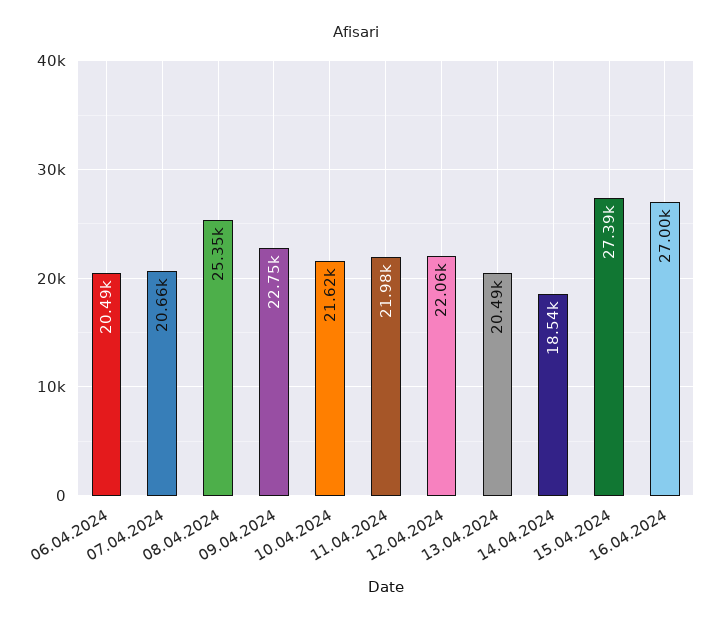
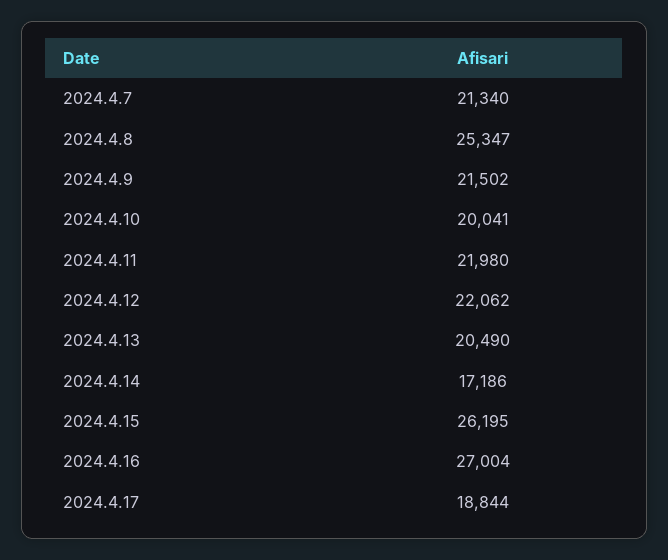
06.04.2024: 20490 -> none
07.04.2024: 20660 -> 21340
09.04.2024: 22750 -> 21502
10.04.2024: 21620 -> 20041
14.04.2024: 18540 -> 17186
15.04.2024: 27390 -> 26195
2024.4.17: none -> 18844

